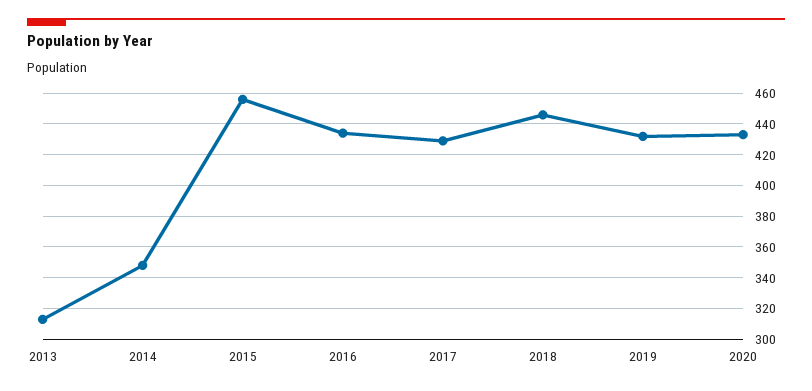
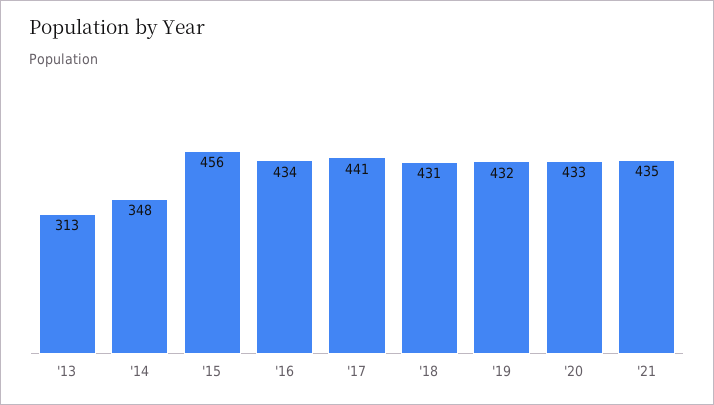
2017: 430 -> 441
2018: 445 -> 431
'21: none -> 435

